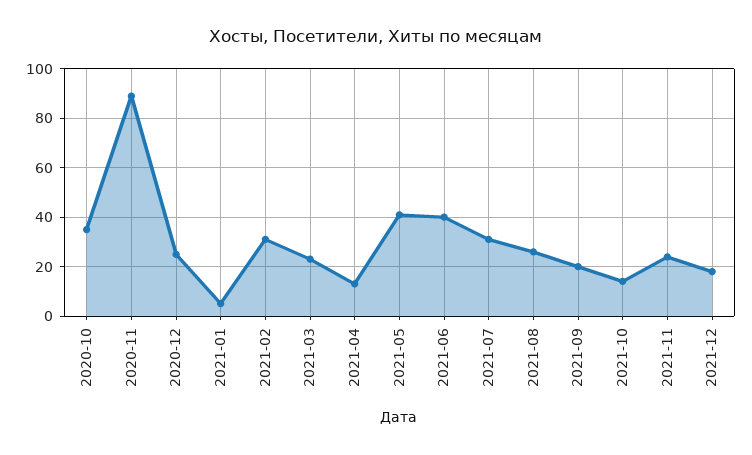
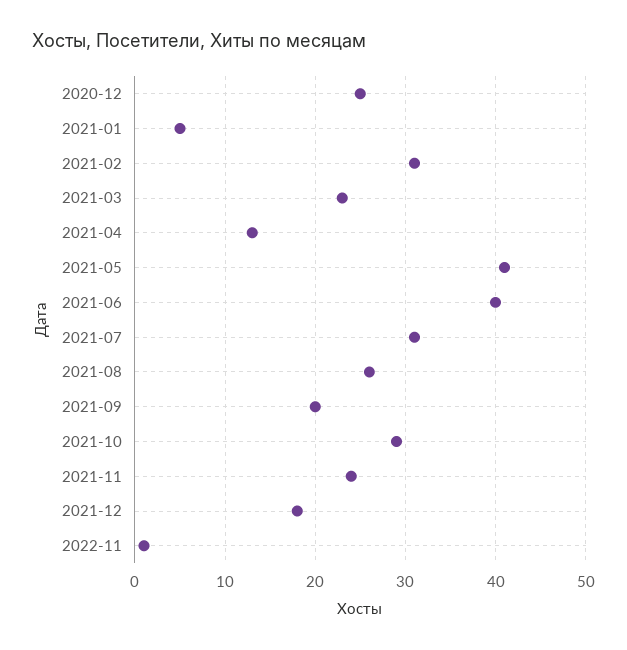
2020-10: 35 -> none
2020-11: 90 -> none
2021-10: 15 -> 29
2022-11: none -> 1

